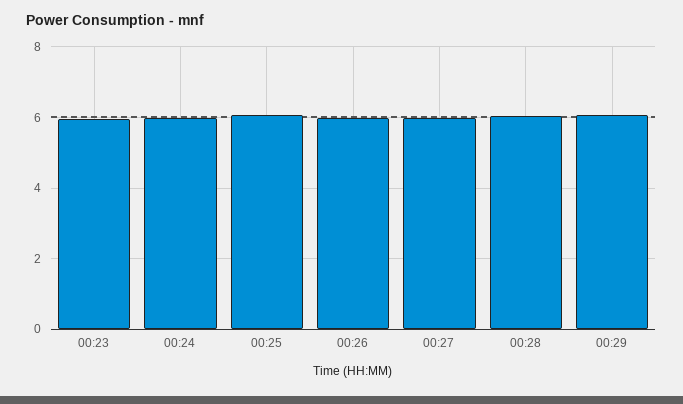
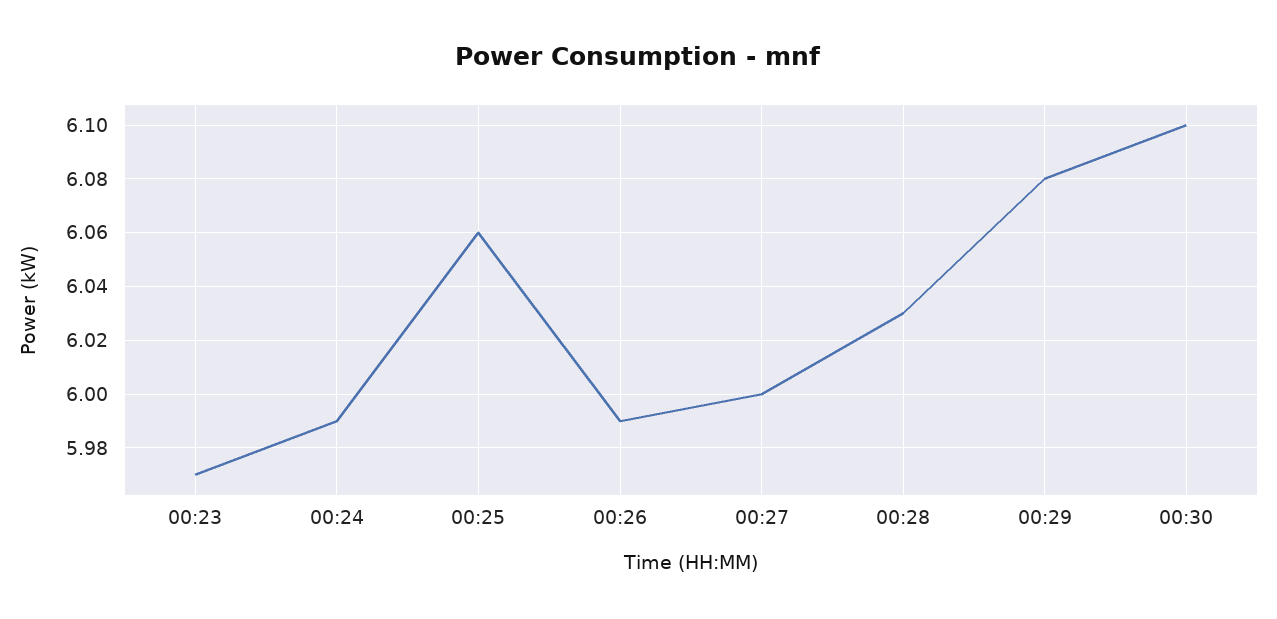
00:30: none -> 6.1

